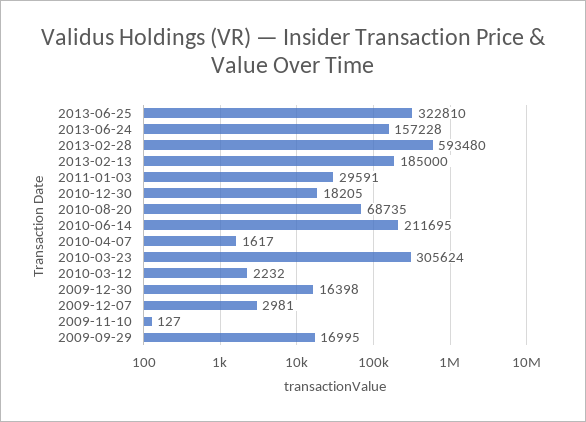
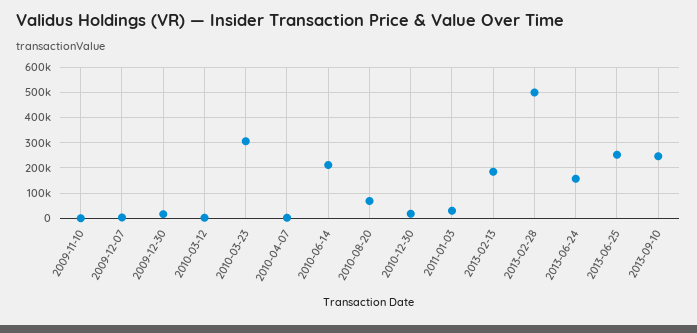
2013-06-25: 322810 -> 250000
2013-02-28: 593480 -> 500000
2009-09-29: 16995 -> none
2013-09-10: none -> 250000

